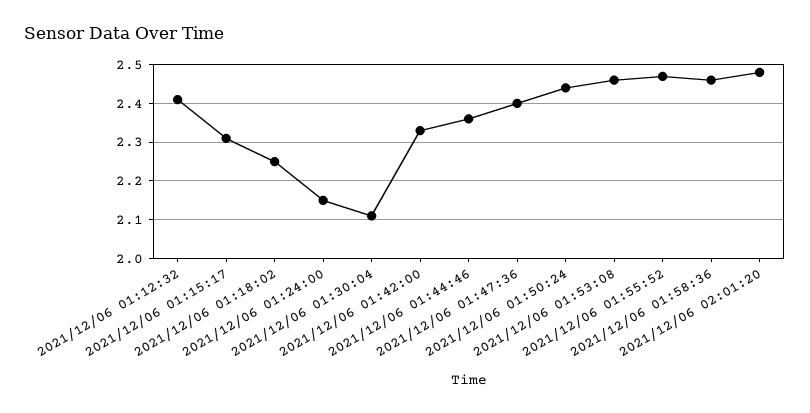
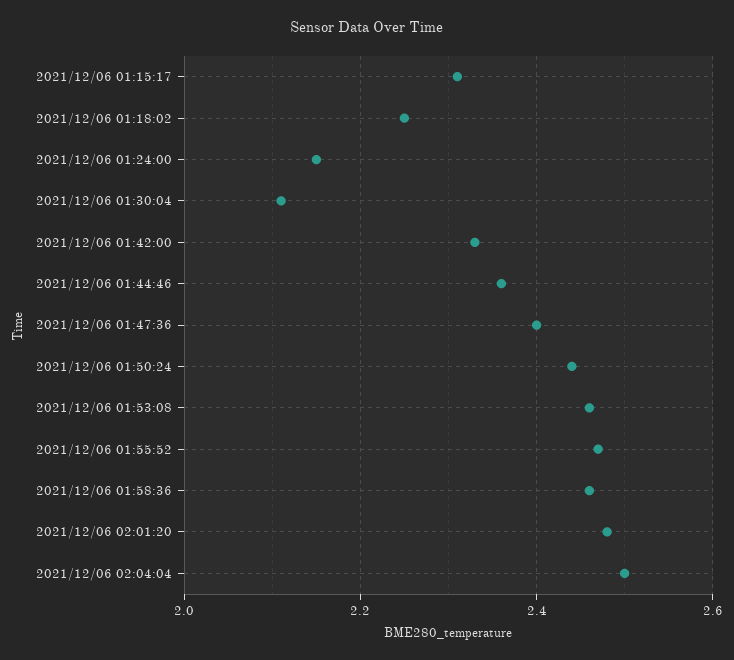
2021/12/06 01:12:32: 2.4 -> none
2021/12/06 02:04:04: none -> 2.5

